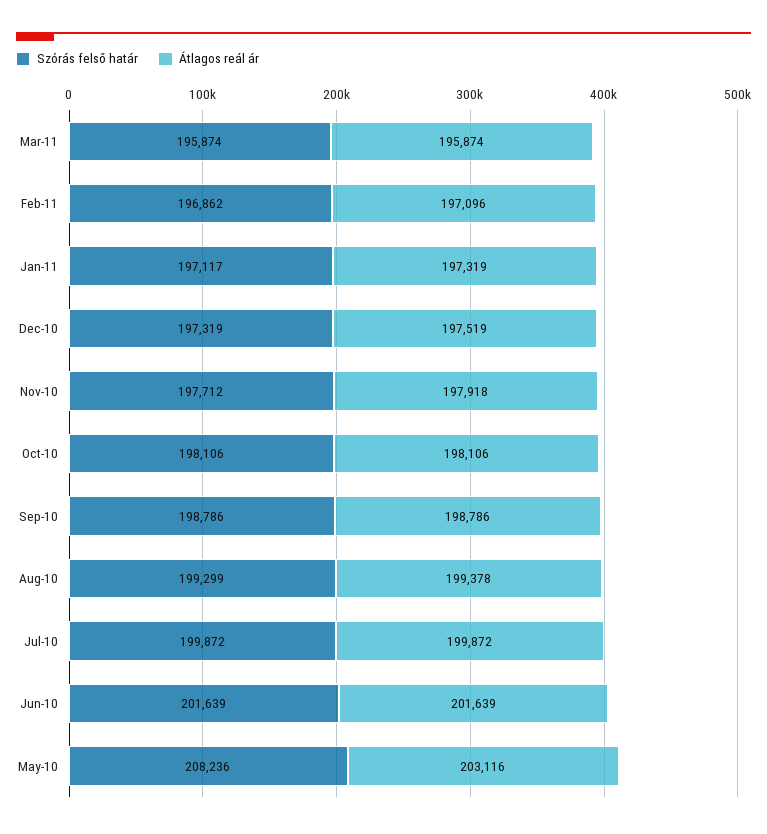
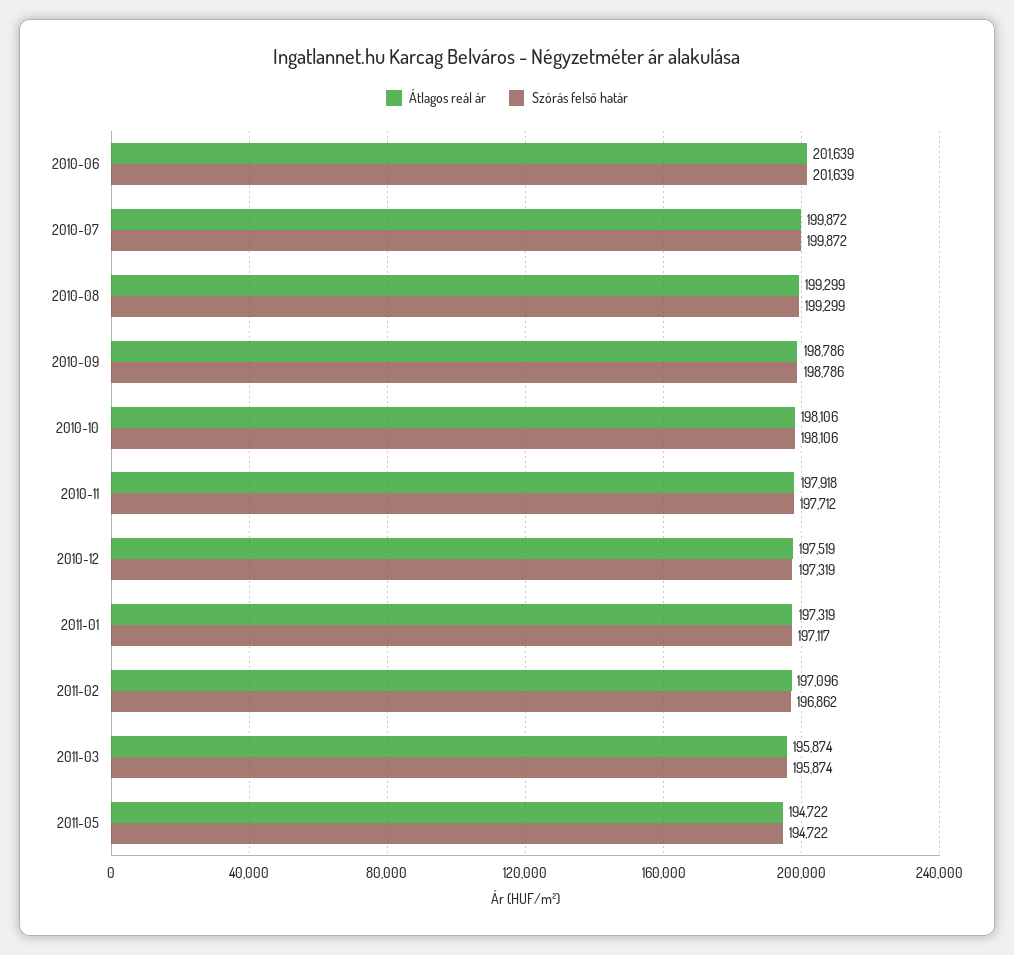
Átlagos reál ár, Aug-10: 199378 -> 199299
Szórás felső határ, May-10: 208236 -> none
Átlagos reál ár, May-10: 203116 -> none
Átlagos reál ár, 2011-05: none -> 194722
Szórás felső határ, 2011-05: none -> 194722

